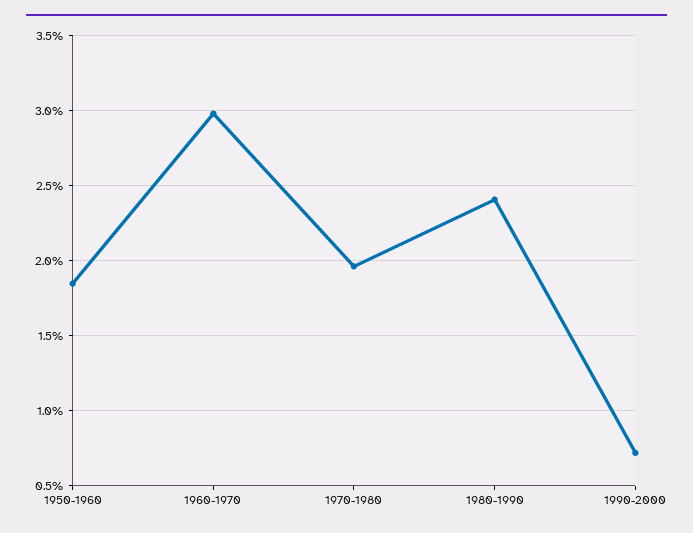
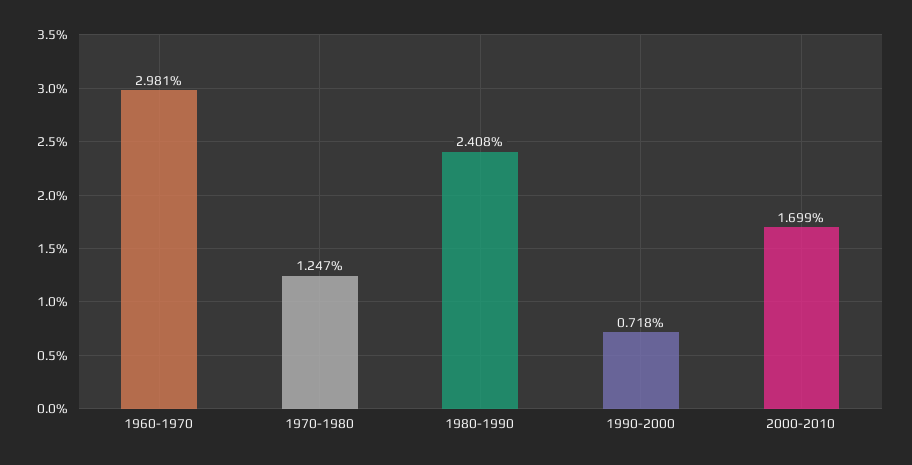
1950-1960: 1.85 -> none
1970-1980: 1.95 -> 1.247
2000-2010: none -> 1.699

